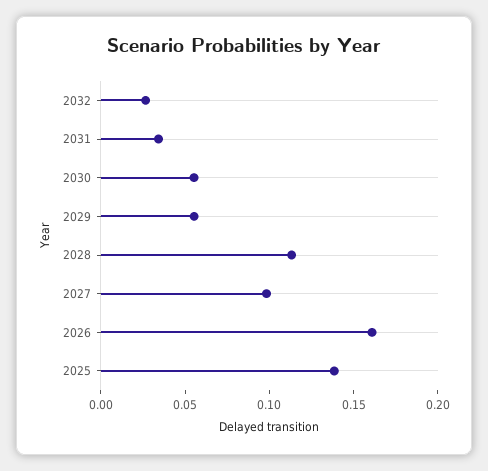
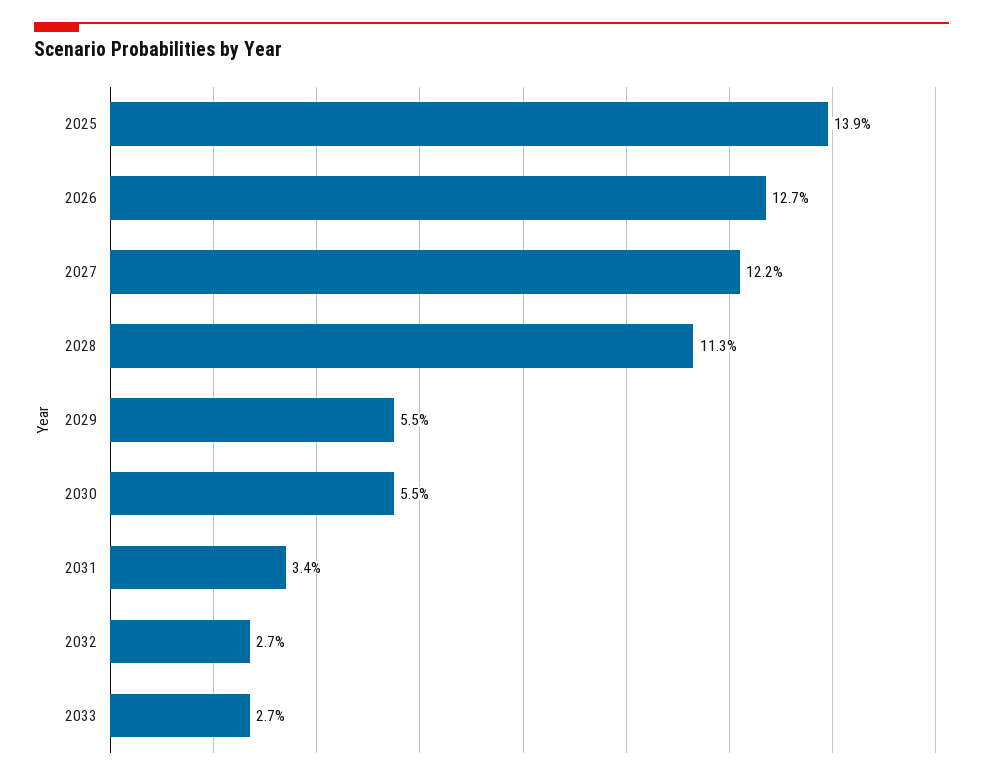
2027: 0.1 -> 0.122
2026: 0.16 -> 0.127
2033: none -> 0.027

